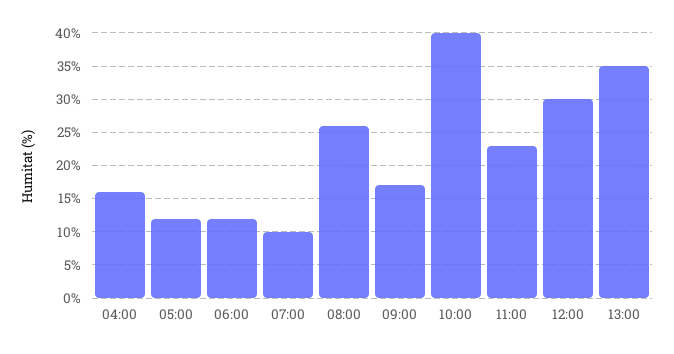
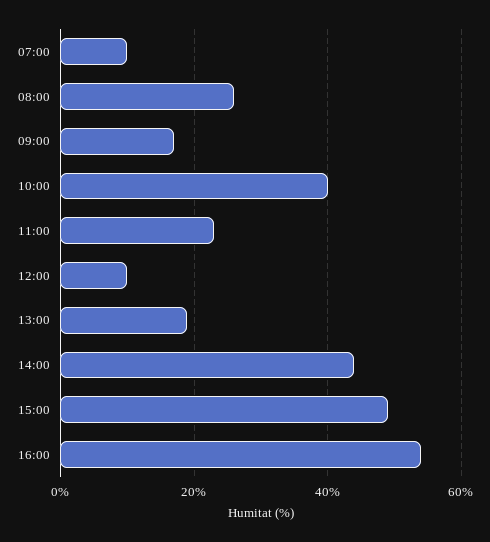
04:00: 16 -> none
05:00: 12 -> none
06:00: 12 -> none
12:00: 30 -> 10
13:00: 35 -> 20
14:00: none -> 45
15:00: none -> 50
16:00: none -> 55

